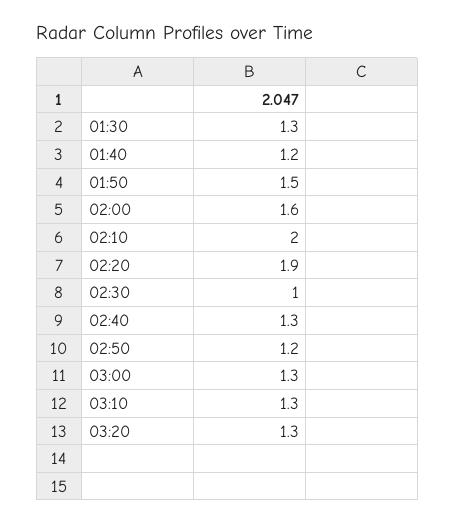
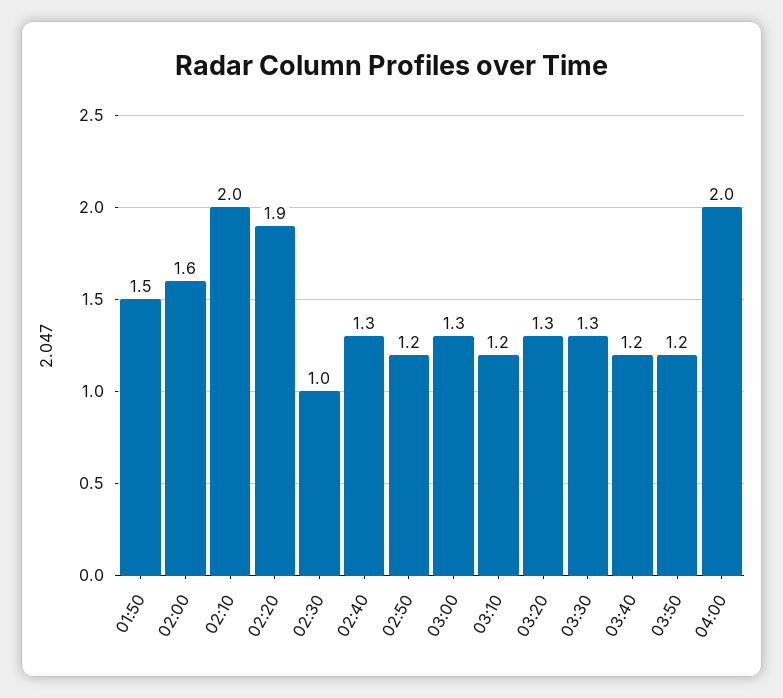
01:30: 1.3 -> none
01:40: 1.2 -> none
03:10: 1.3 -> 1.2
03:30: none -> 1.3
03:40: none -> 1.2
03:50: none -> 1.2
04:00: none -> 2

